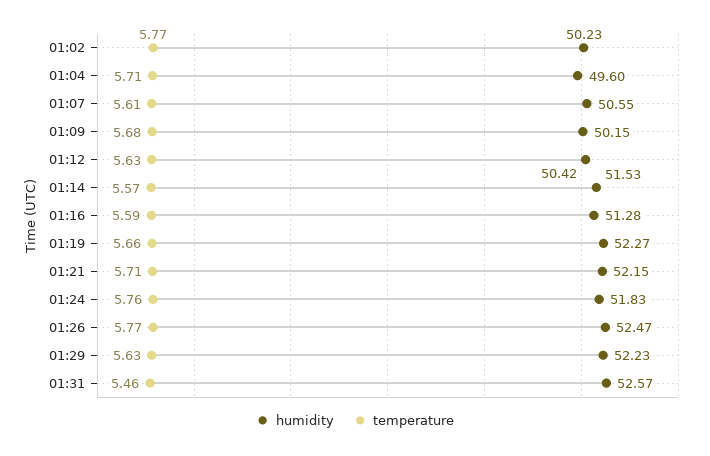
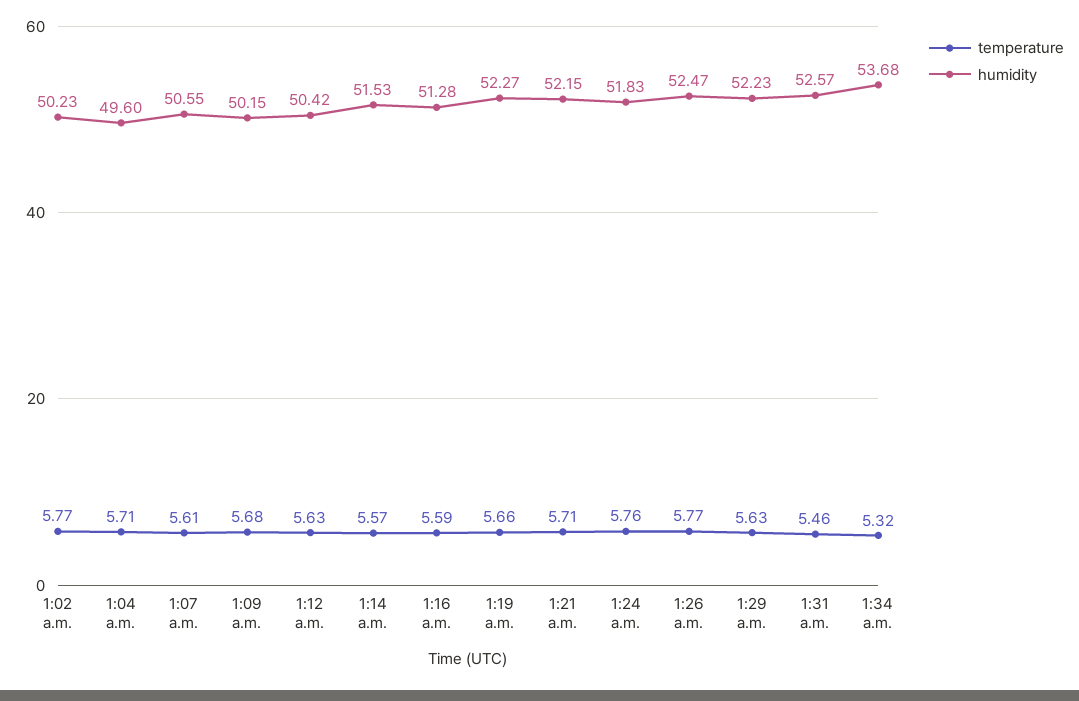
temperature, 1:34 a.m.: none -> 5.32
humidity, 1:34 a.m.: none -> 53.68

